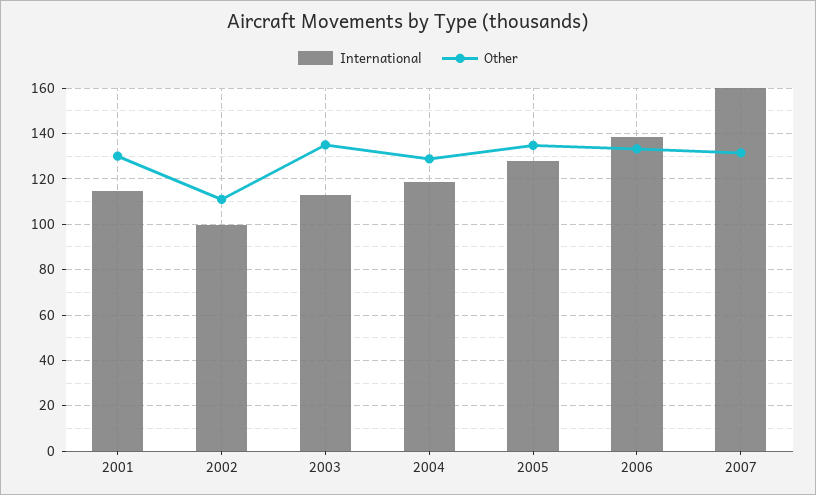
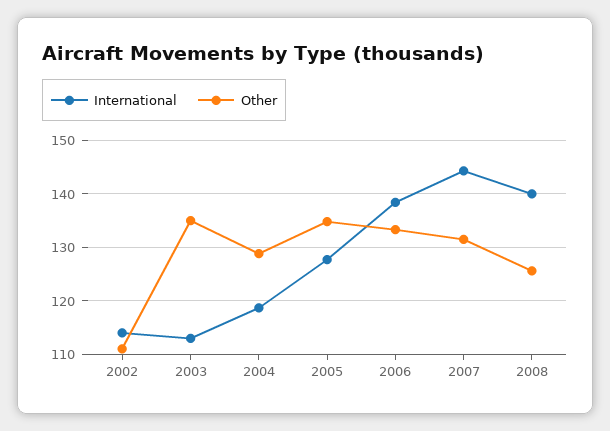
International, 2001: 115 -> none
Other, 2001: 130 -> none
International, 2002: 100 -> 114
International, 2007: 160 -> 144
International, 2008: none -> 140
Other, 2008: none -> 126

